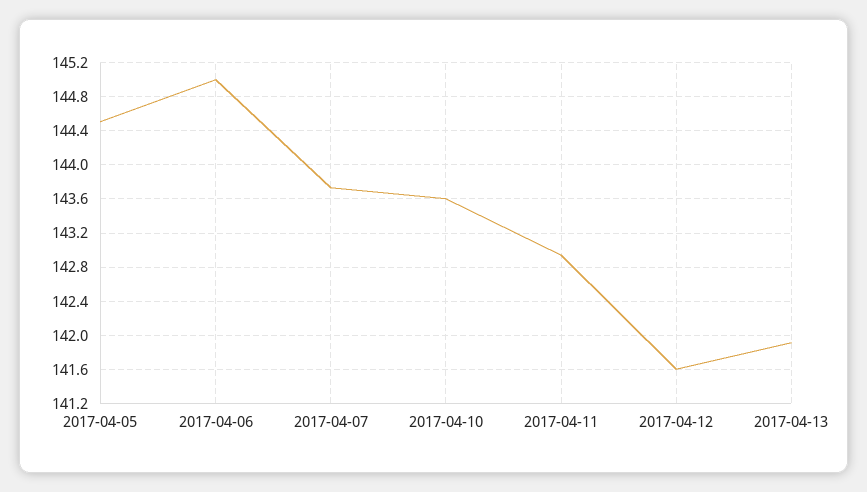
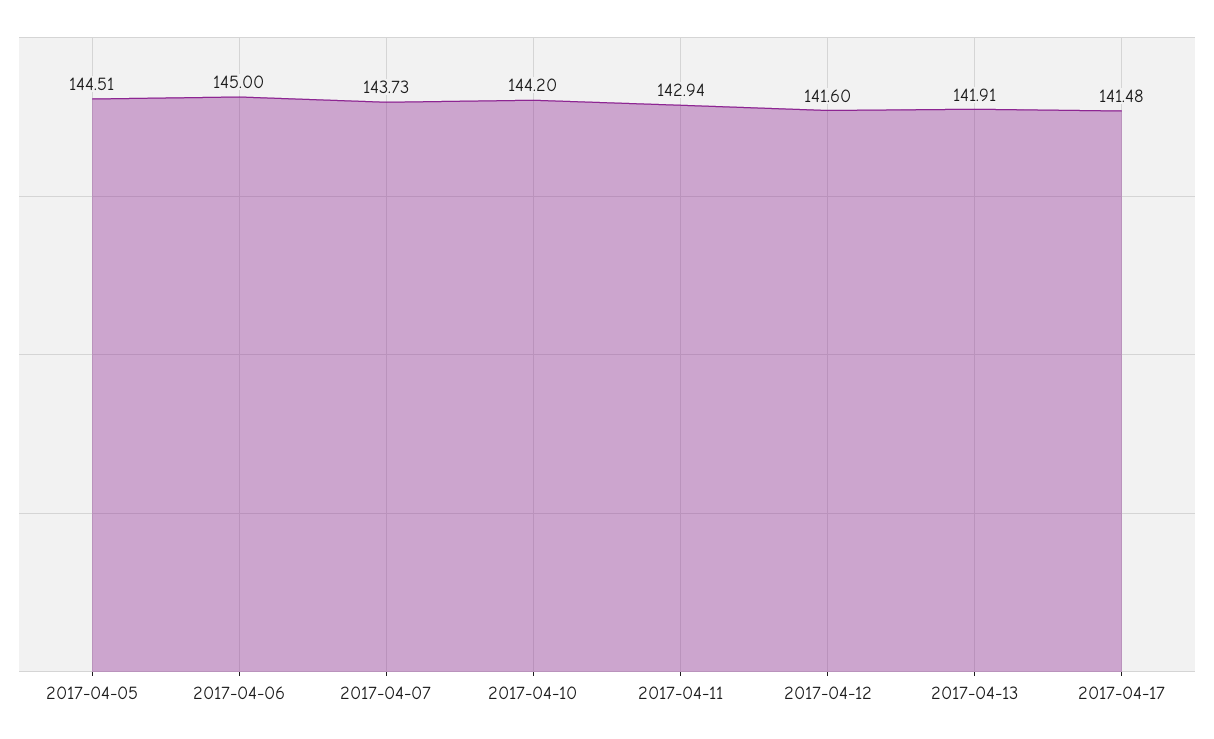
2017-04-10: 143.6 -> 144.2
2017-04-17: none -> 141.48

